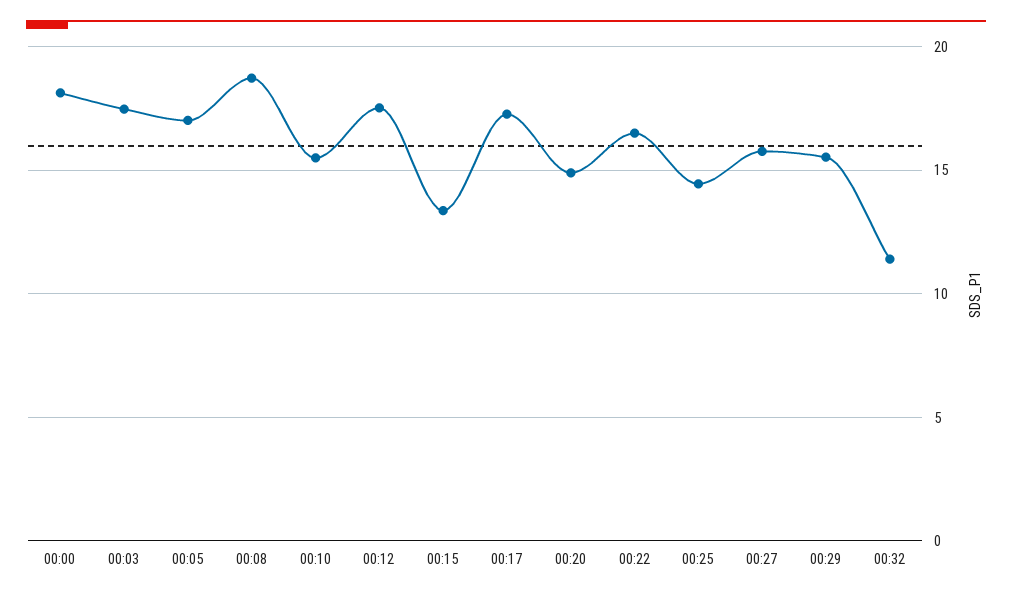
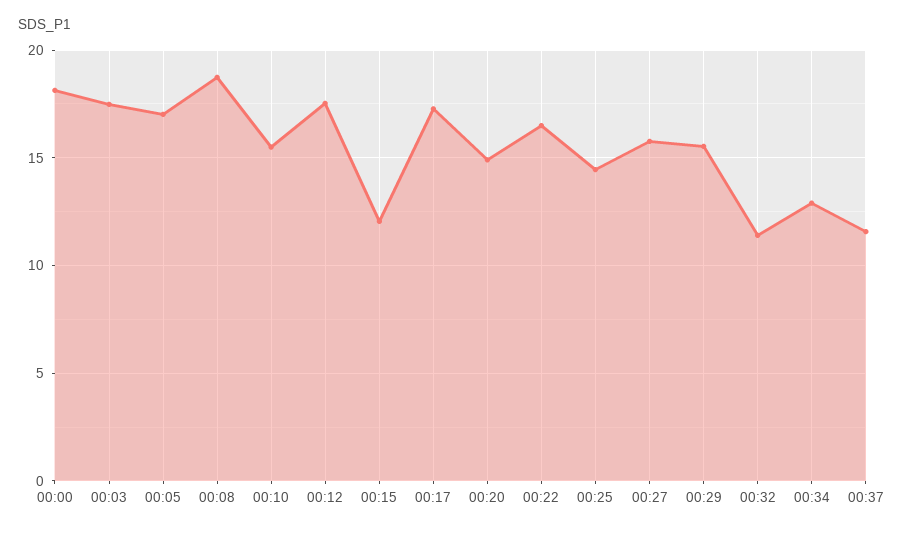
00:15: 13.5 -> 12
00:34: none -> 13
00:37: none -> 11.5

